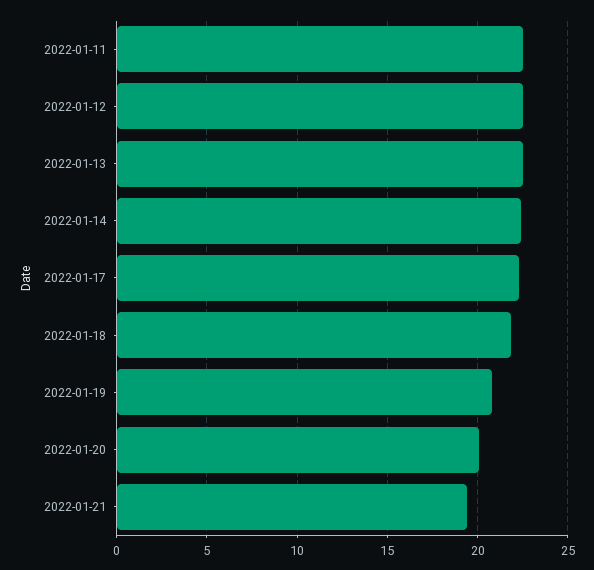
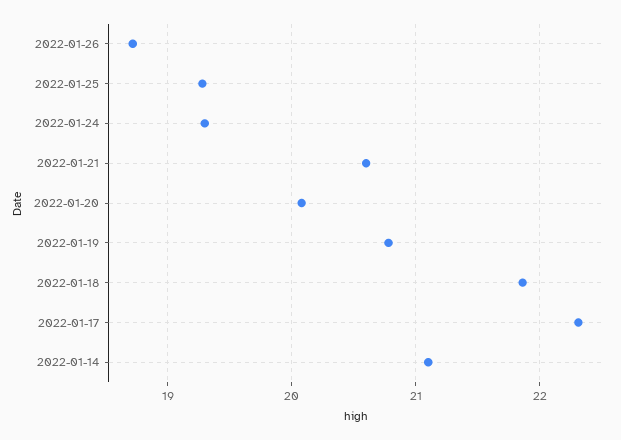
2022-01-11: 22.5 -> none
2022-01-12: 22.5 -> none
2022-01-13: 22.5 -> none
2022-01-14: 22.5 -> 21.1
2022-01-21: 19.5 -> 20.6
2022-01-26: none -> 18.7
2022-01-25: none -> 19.3
2022-01-24: none -> 19.3

